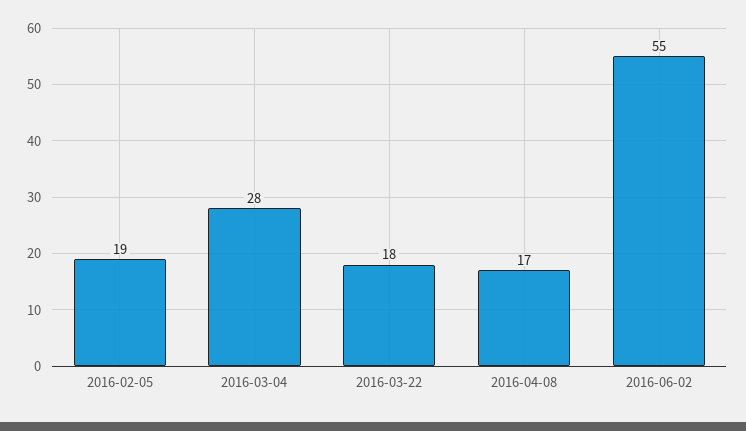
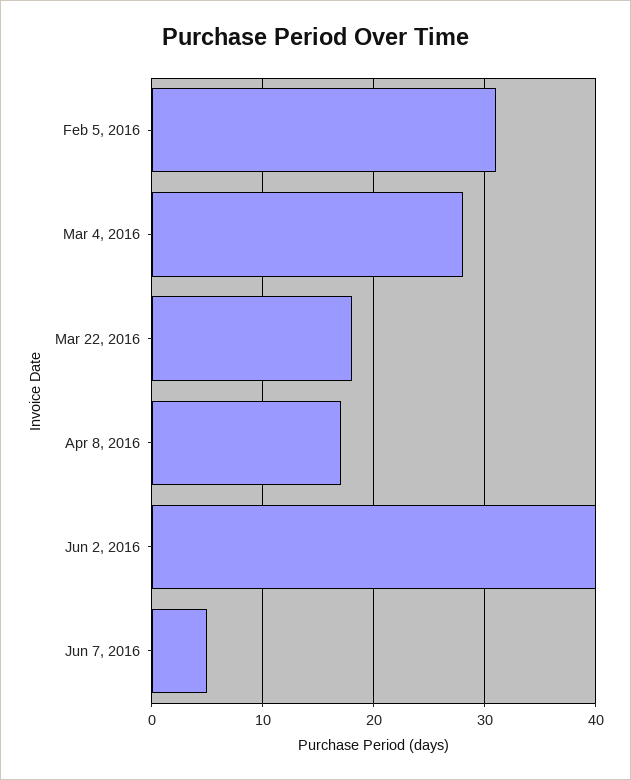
2016-02-05: 19 -> 31
2016-06-02: 55 -> 40
Jun 7, 2016: none -> 5

